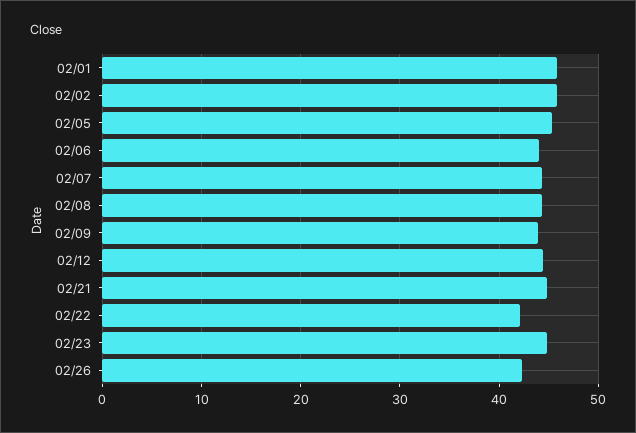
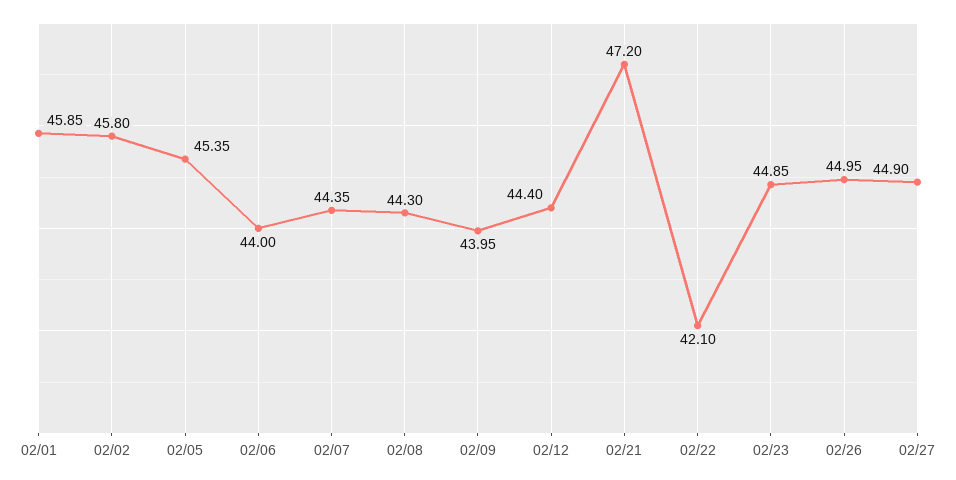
02/21: 45 -> 47.2
02/26: 42 -> 44.95
02/27: none -> 44.9

